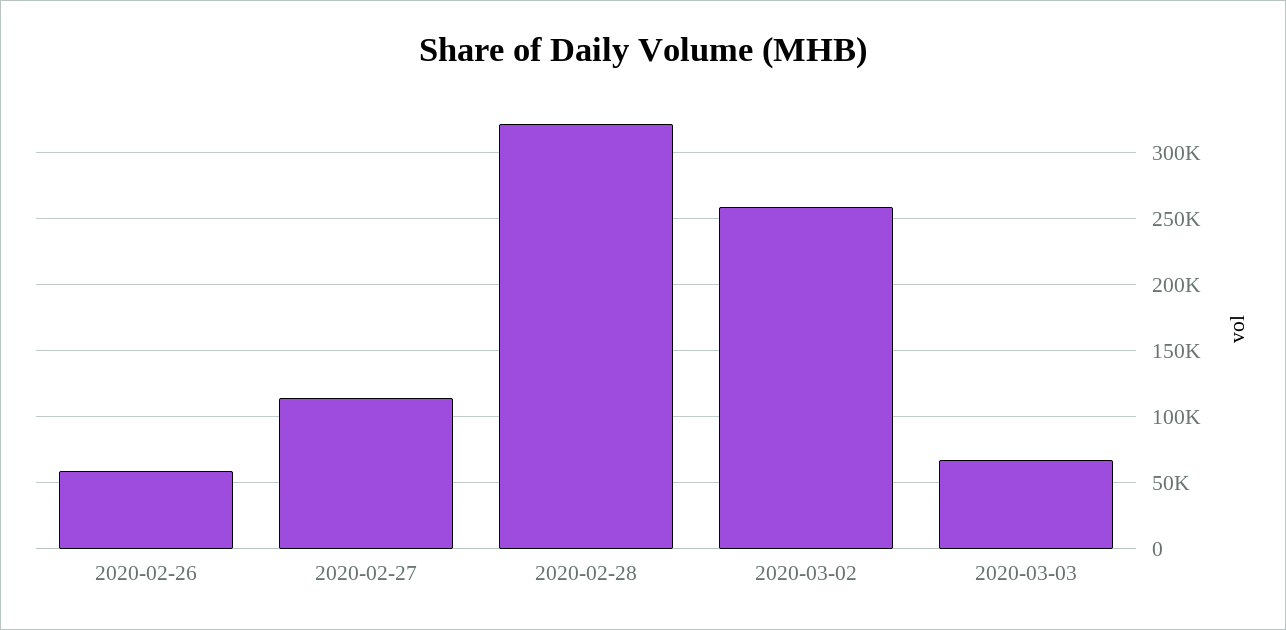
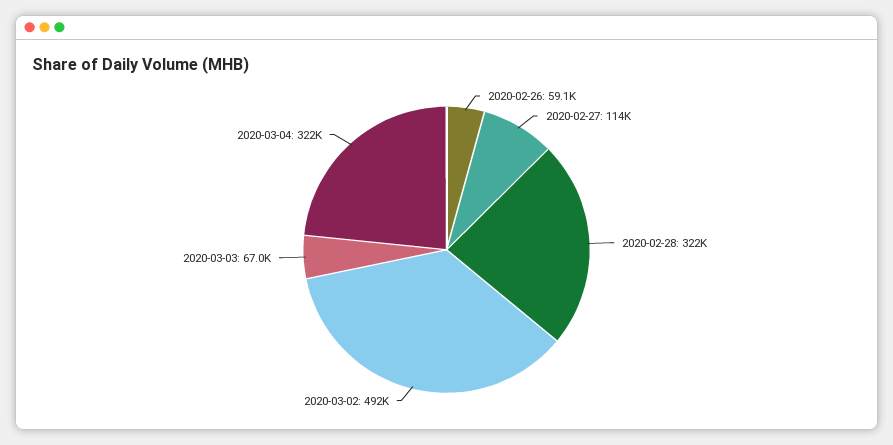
2020-03-02: 260000 -> 492000
2020-03-04: none -> 322000

